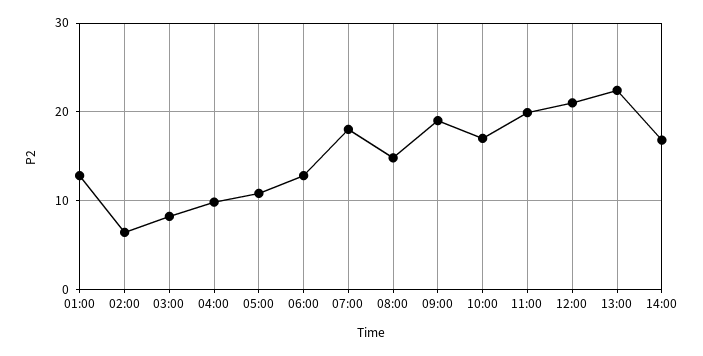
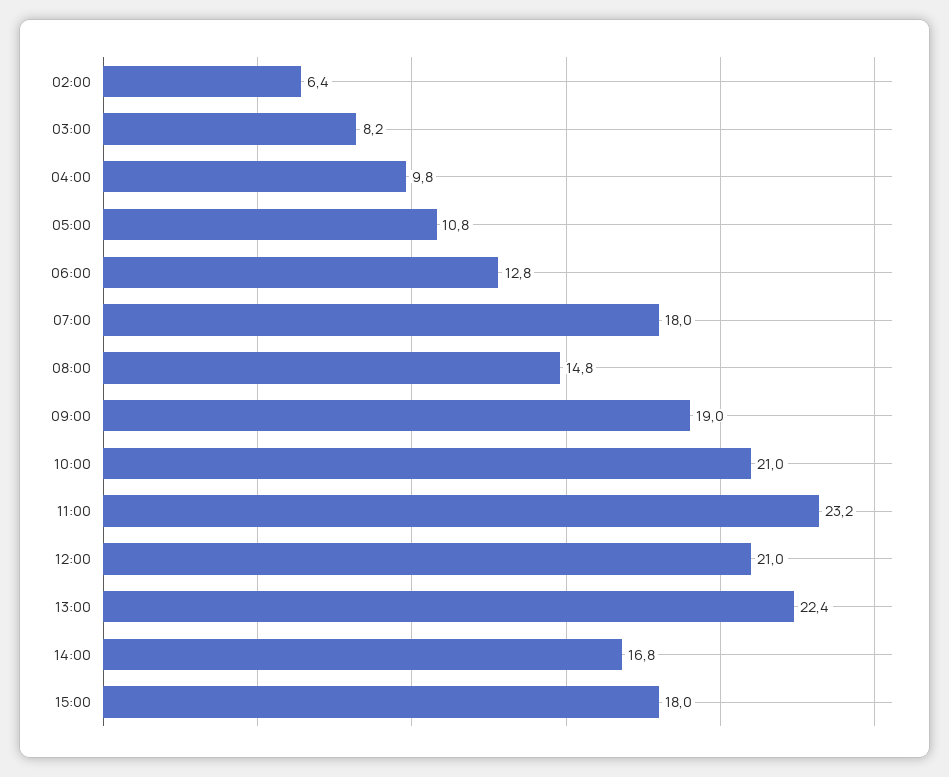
01:00: 13 -> none
10:00: 17 -> 21
11:00: 20 -> 23.2
15:00: none -> 18

